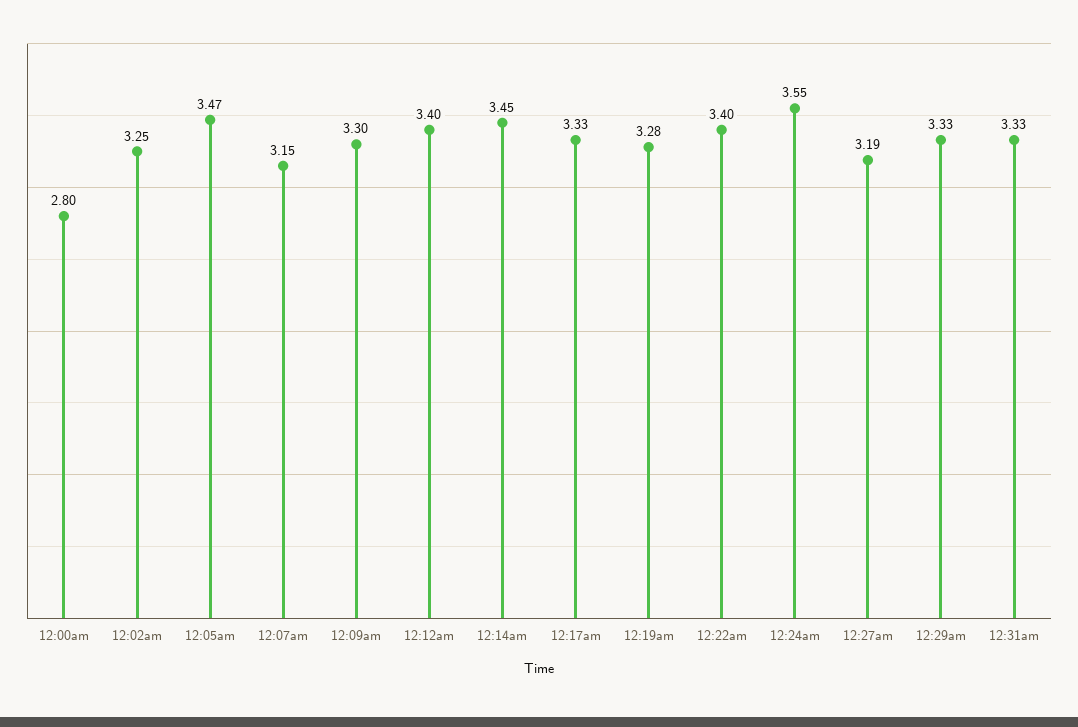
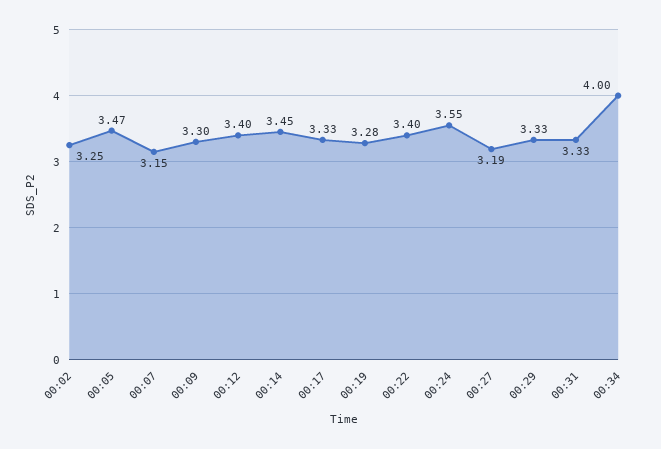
12:00am: 2.8 -> none
00:34: none -> 4

